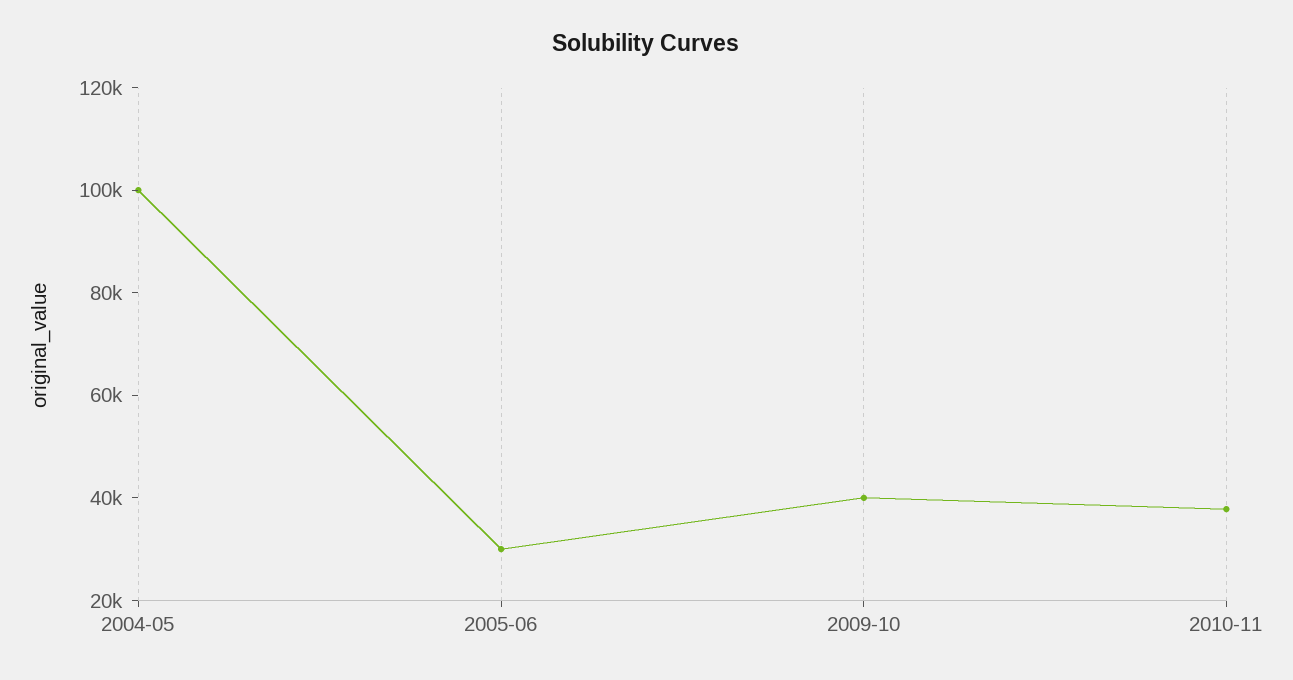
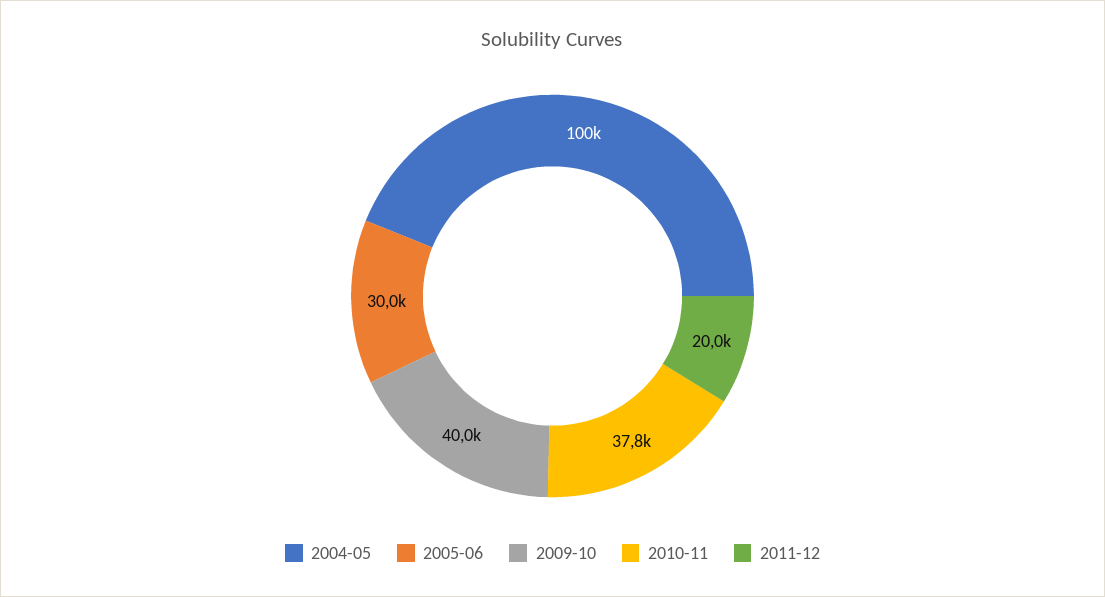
2011-12: none -> 20000

